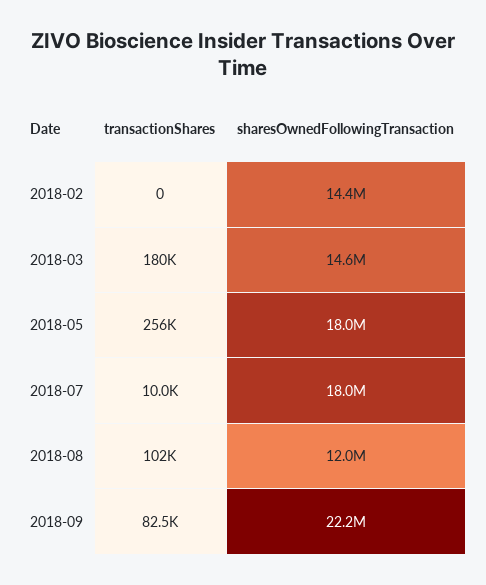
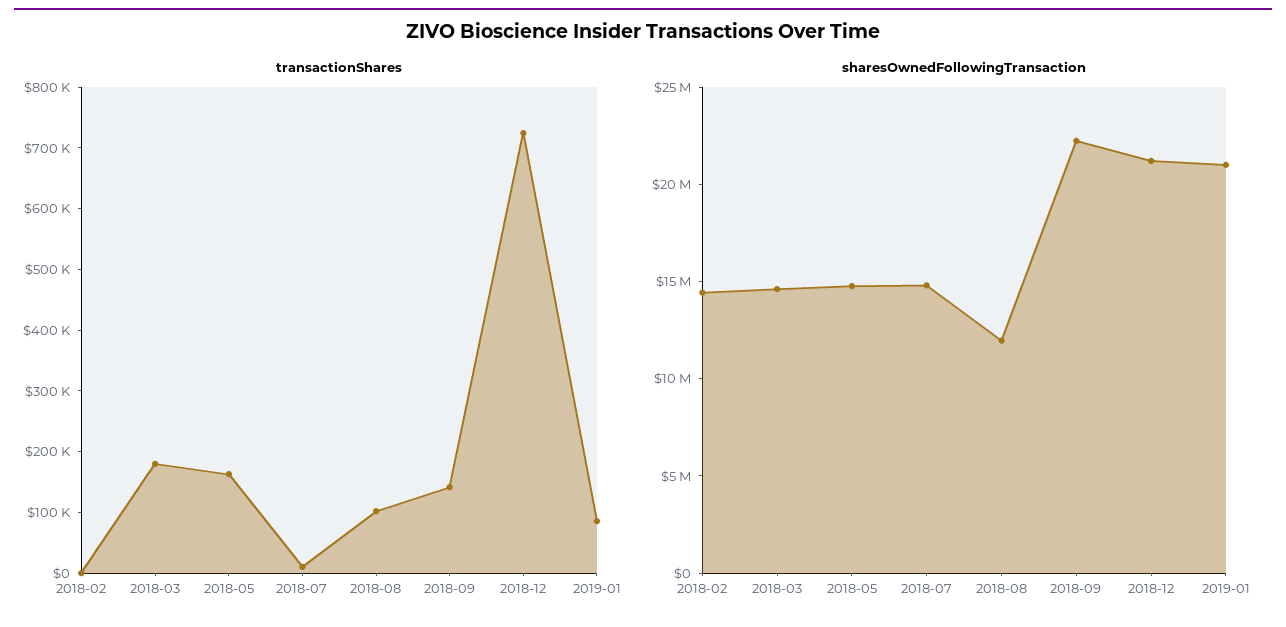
transactionShares, 2018-05: 256000 -> 160000
sharesOwnedFollowingTransaction, 2018-05: 18000000 -> 15000000
sharesOwnedFollowingTransaction, 2018-07: 18000000 -> 15000000
transactionShares, 2018-09: 82500 -> 140000
transactionShares, 2018-12: none -> 720000
transactionShares, 2019-01: none -> 80000
sharesOwnedFollowingTransaction, 2018-12: none -> 21000000
sharesOwnedFollowingTransaction, 2019-01: none -> 21000000

